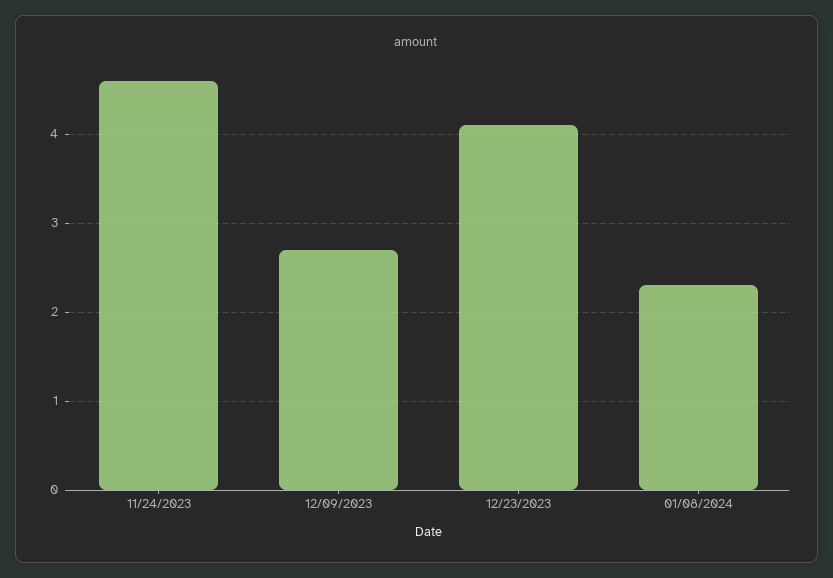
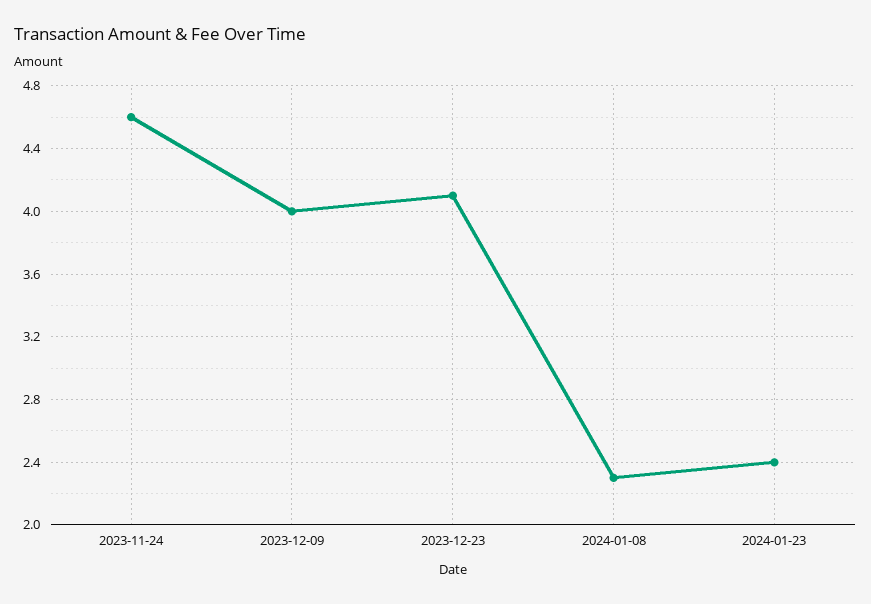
12/09/2023: 2.7 -> 4
2024-01-23: none -> 2.4

